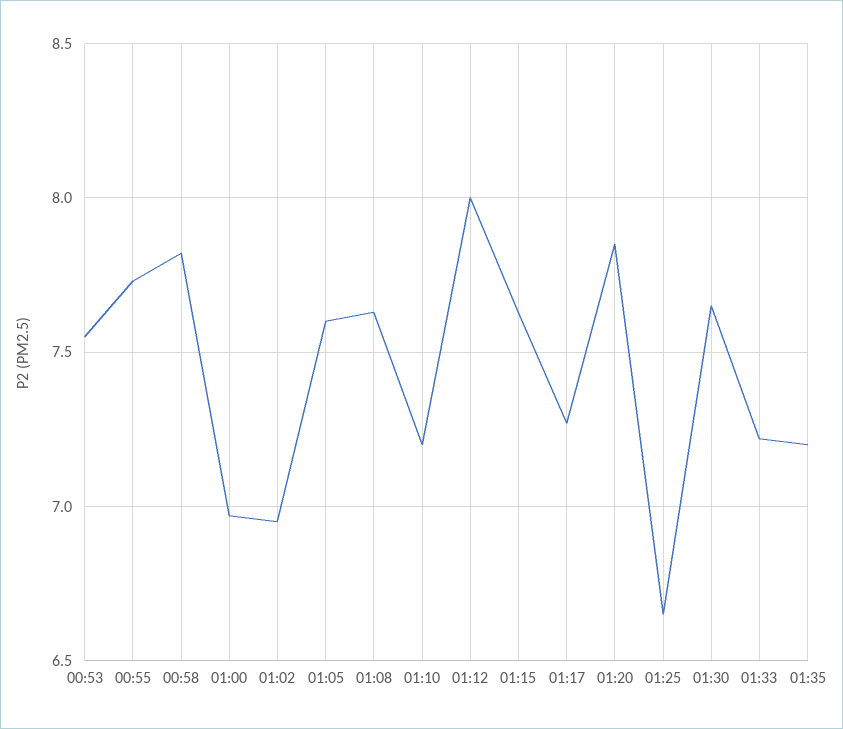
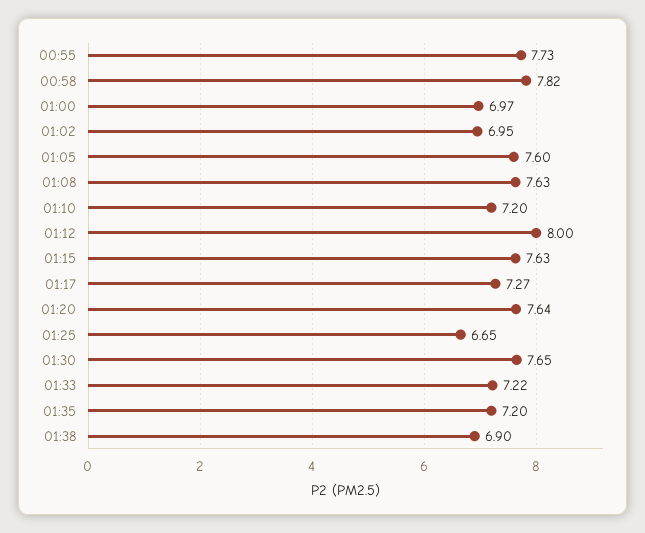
00:53: 7.55 -> none
01:20: 7.85 -> 7.64
01:38: none -> 6.9

